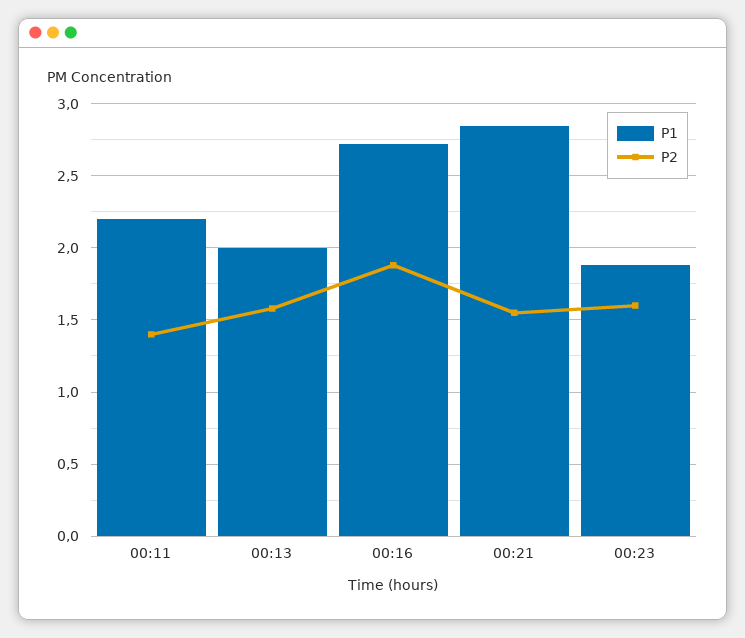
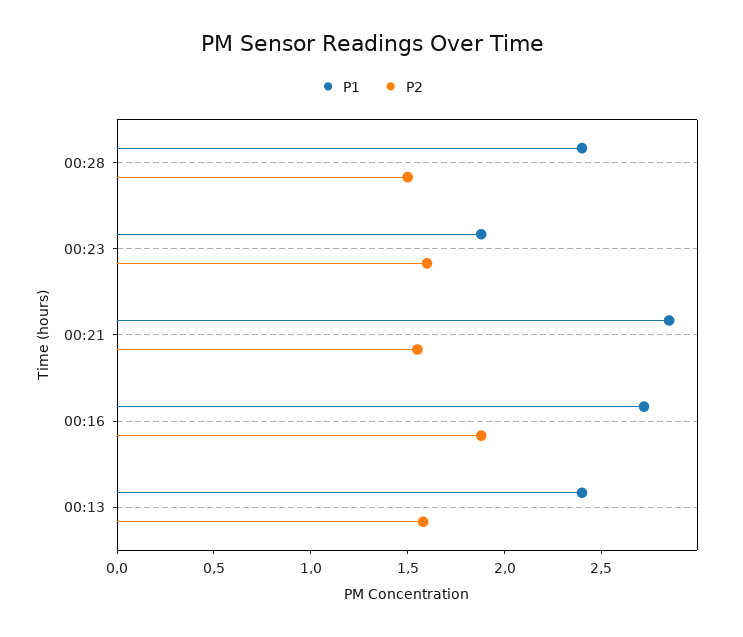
P1, 00:11: 2.2 -> none
P2, 00:11: 1.4 -> none
P1, 00:13: 2 -> 2.4
P1, 00:28: none -> 2.4
P2, 00:28: none -> 1.5

